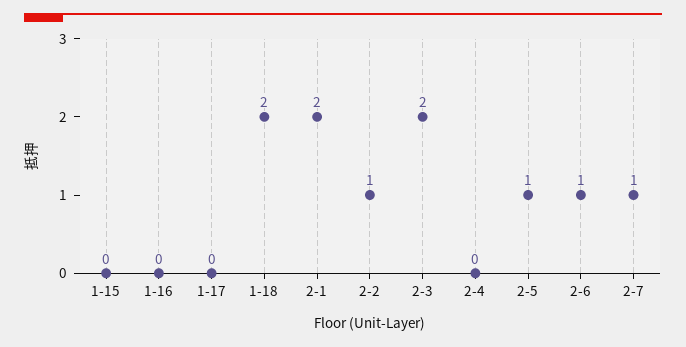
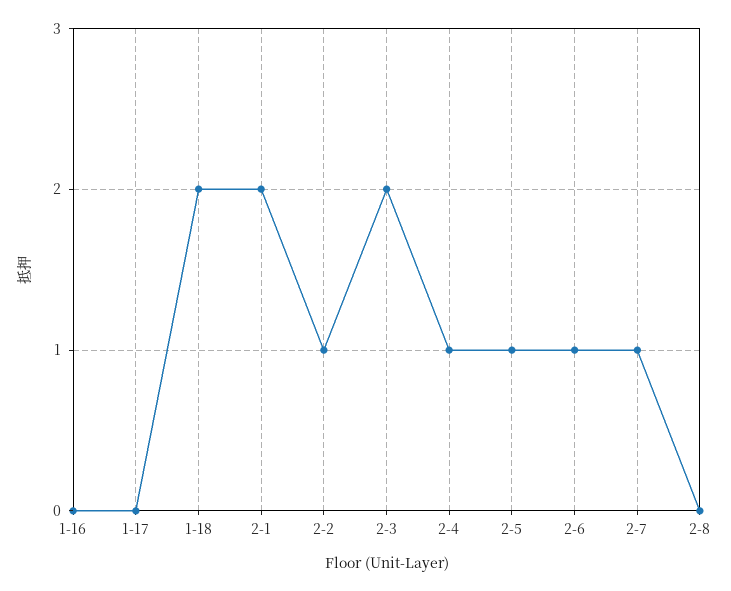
1-15: 0 -> none
2-4: 0 -> 1
2-8: none -> 0

